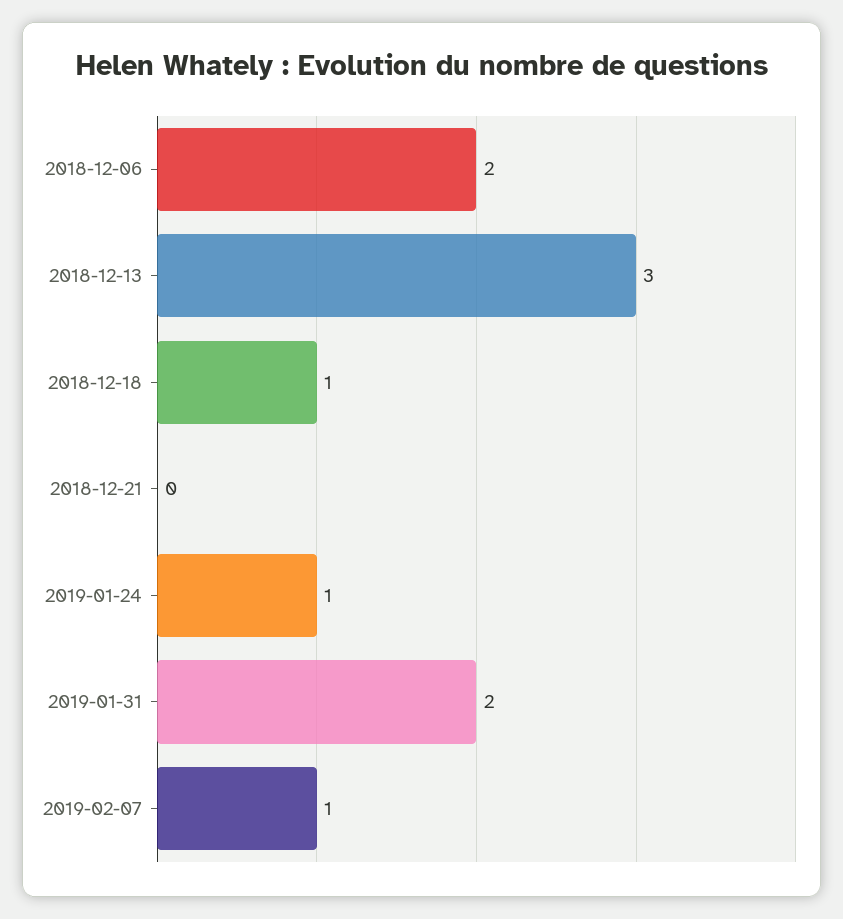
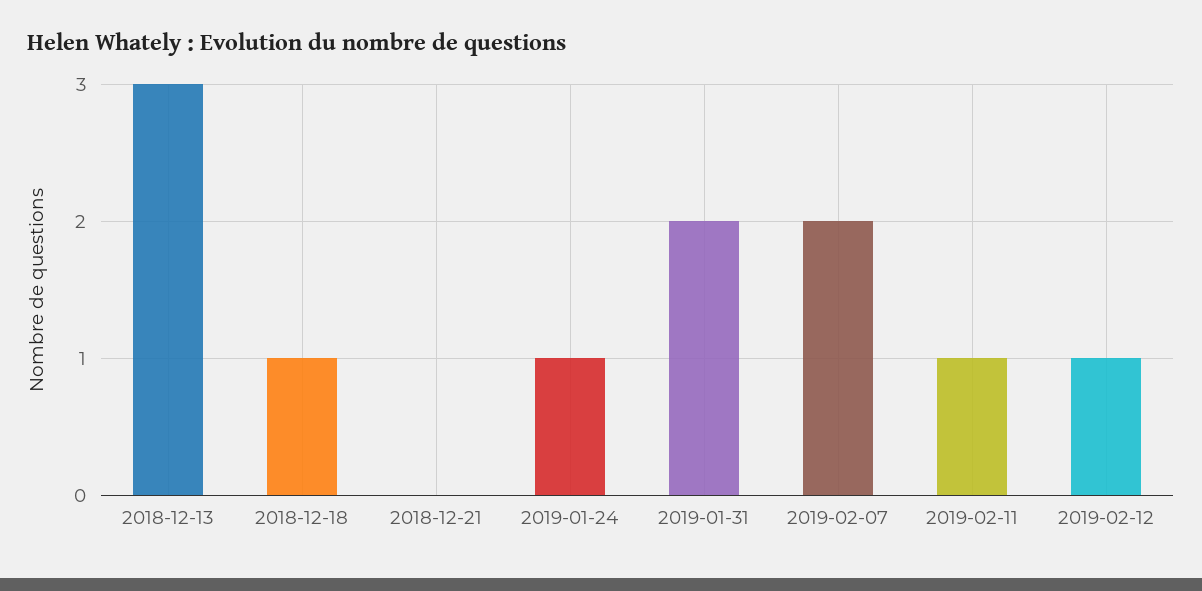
2018-12-06: 2 -> none
2019-02-07: 1 -> 2
2019-02-11: none -> 1
2019-02-12: none -> 1

